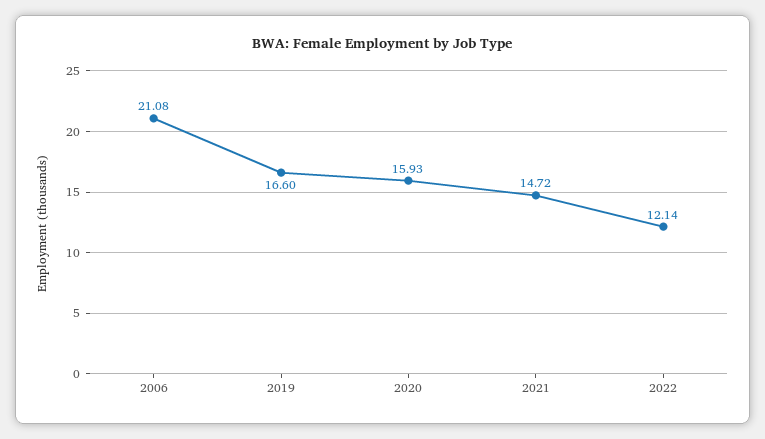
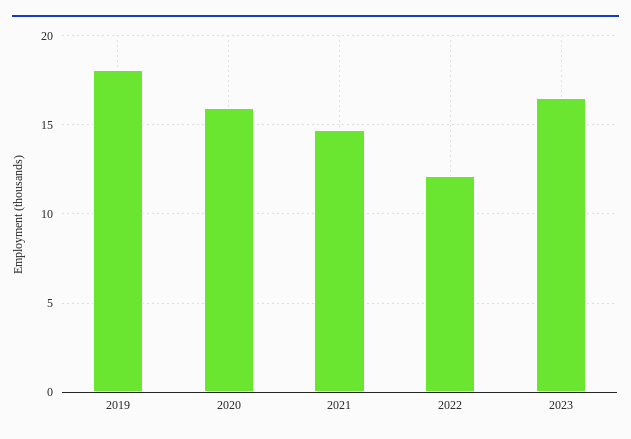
2006: 21.08 -> none
2019: 16.6 -> 18
2023: none -> 16.5

